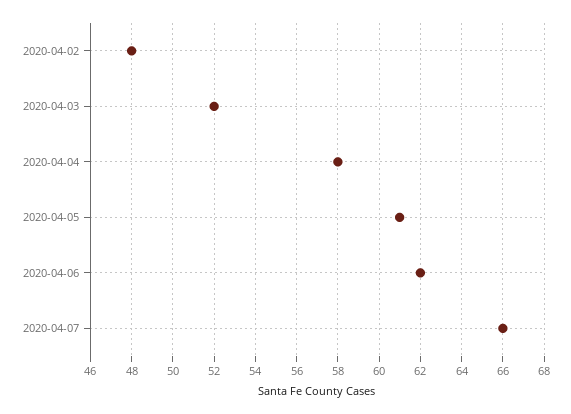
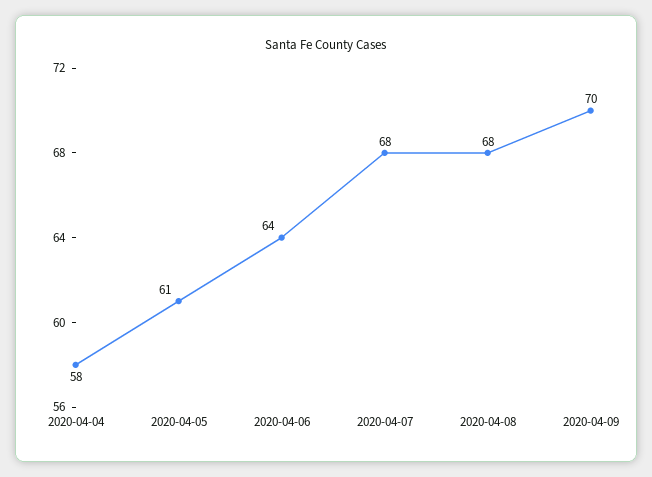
2020-04-02: 48 -> none
2020-04-03: 52 -> none
2020-04-06: 62 -> 64
2020-04-07: 66 -> 68
2020-04-08: none -> 68
2020-04-09: none -> 70

